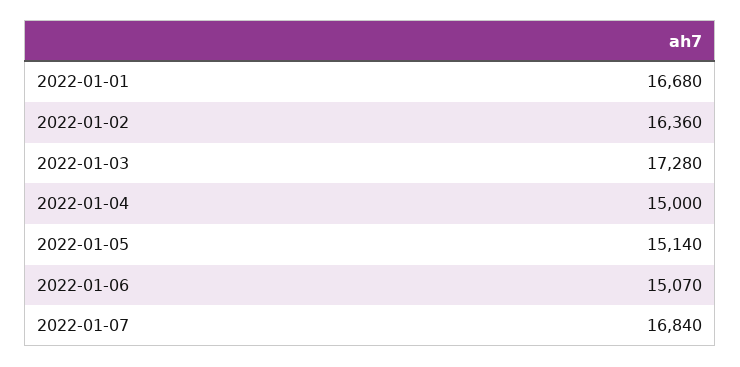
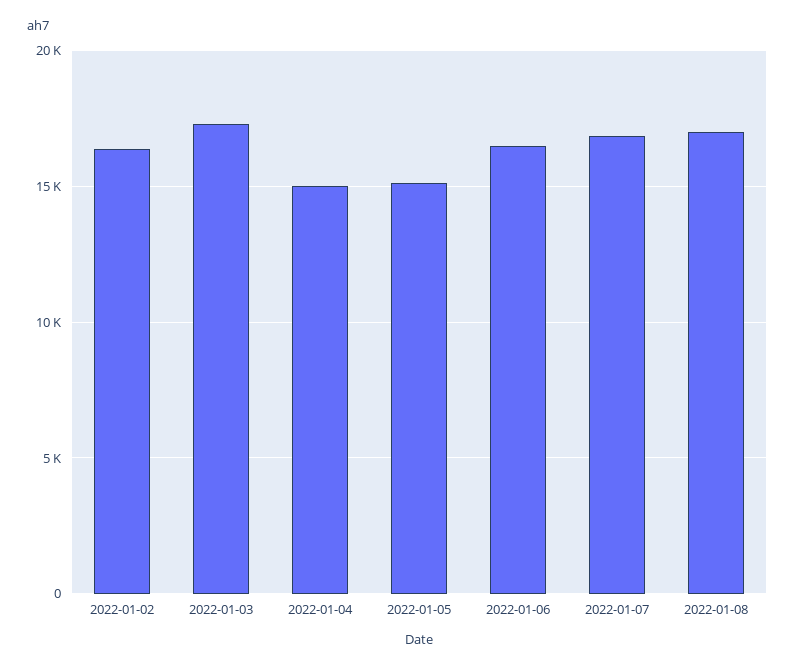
2022-01-01: 16680 -> none
2022-01-06: 15070 -> 16500
2022-01-08: none -> 17000

